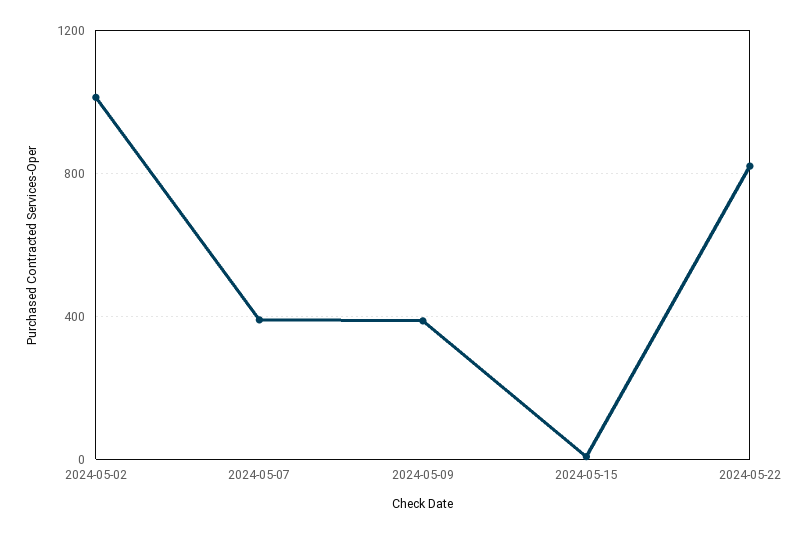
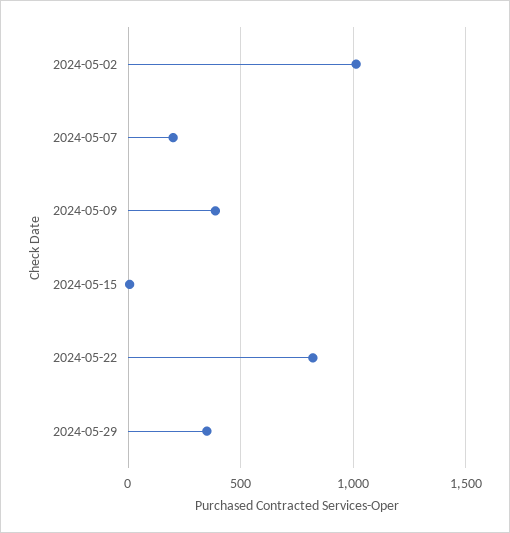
2024-05-07: 400 -> 200
2024-05-29: none -> 350

